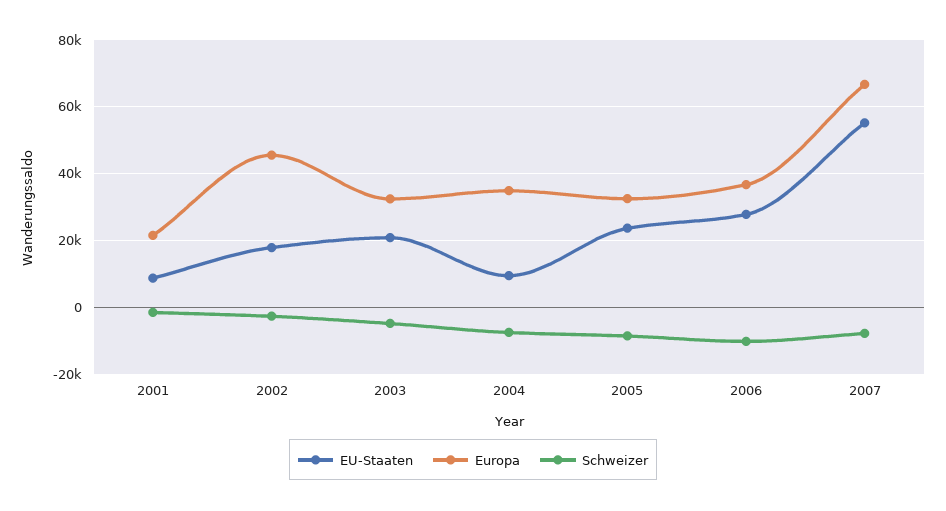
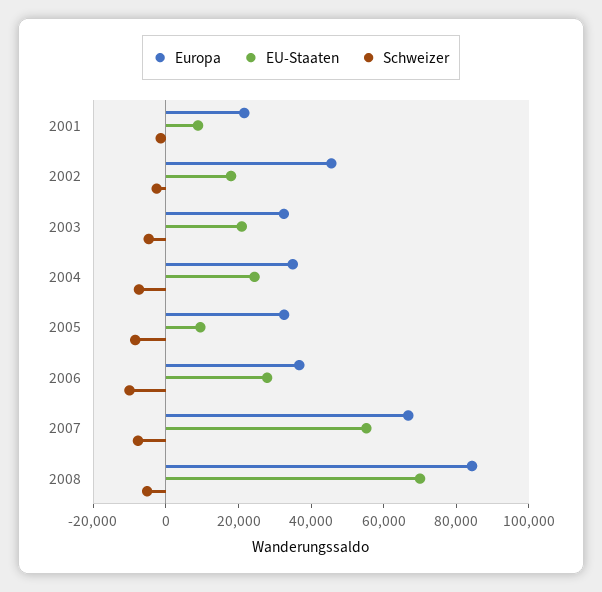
EU-Staaten, 2004: 10000 -> 25000
EU-Staaten, 2005: 24000 -> 10000
Europa, 2008: none -> 85000
EU-Staaten, 2008: none -> 70000
Schweizer, 2008: none -> -5000

